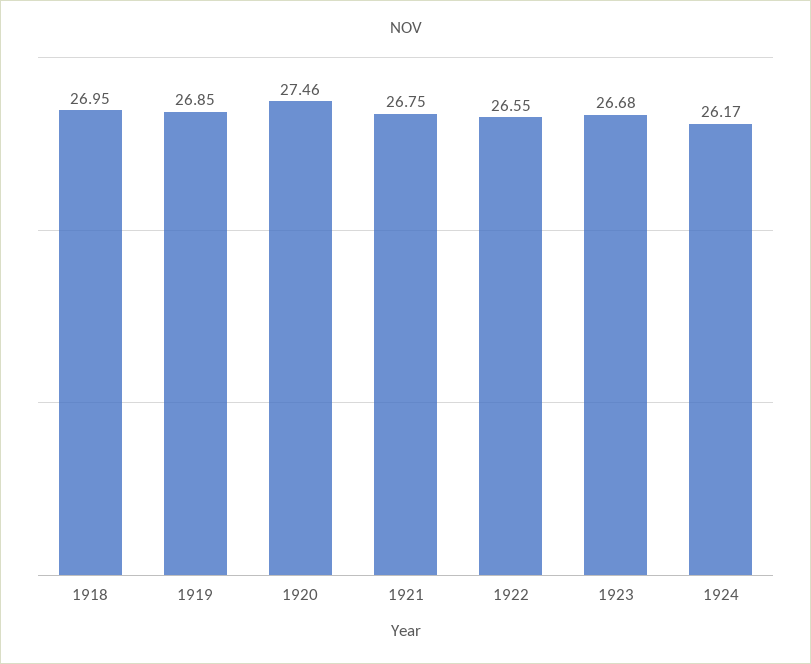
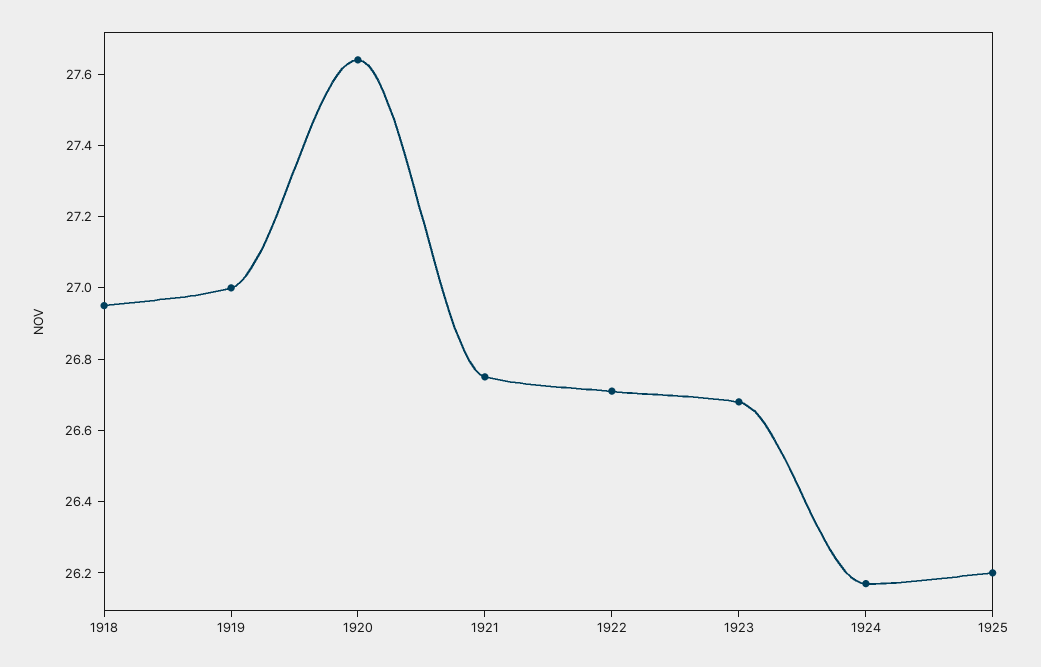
1919: 26.85 -> 27
1920: 27.46 -> 27.65
1922: 26.55 -> 26.7
1925: none -> 26.2

